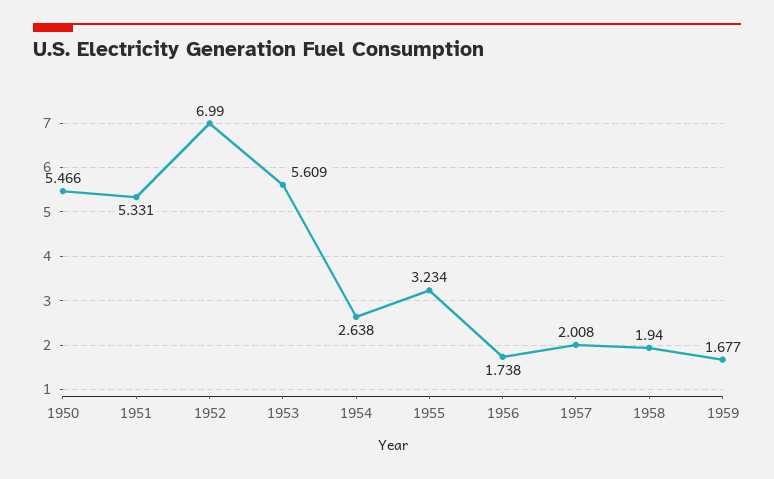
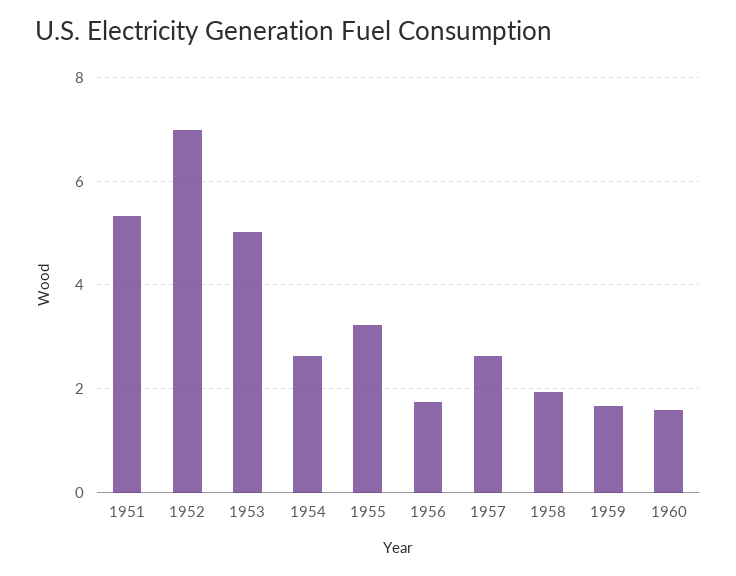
1950: 5.466 -> none
1953: 5.609 -> 5
1957: 2.008 -> 2.6
1960: none -> 1.6

